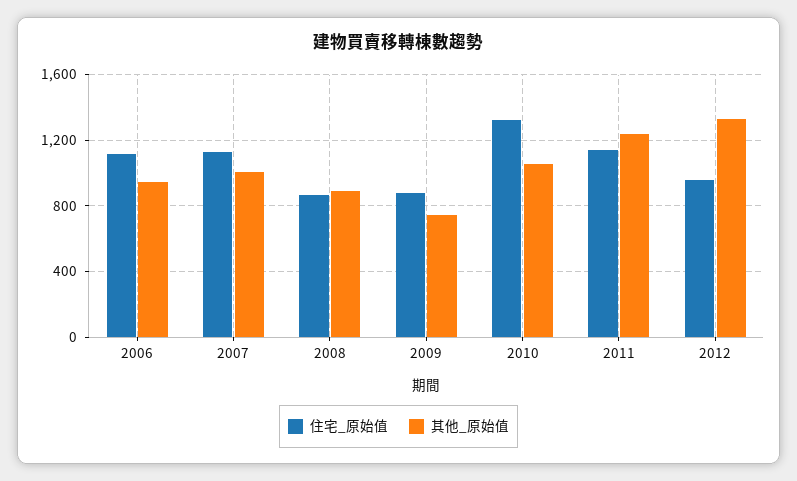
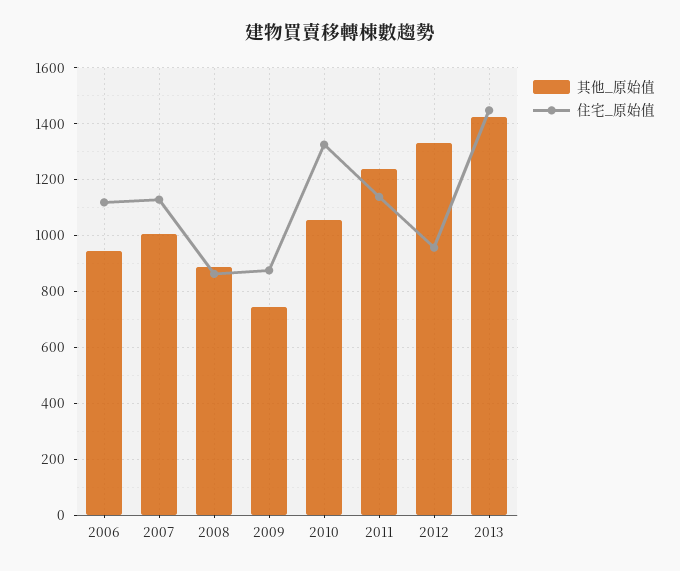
其他_原始值, 2013: none -> 1425
住宅_原始值, 2013: none -> 1450

